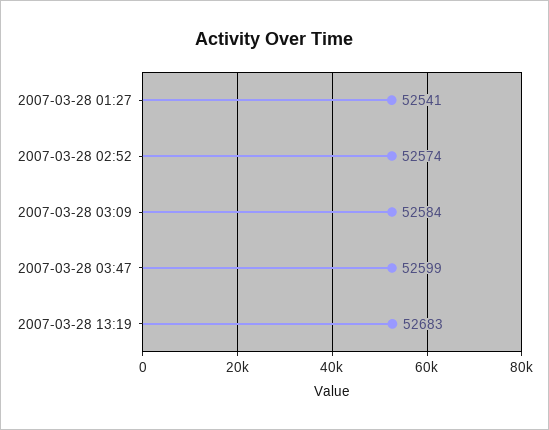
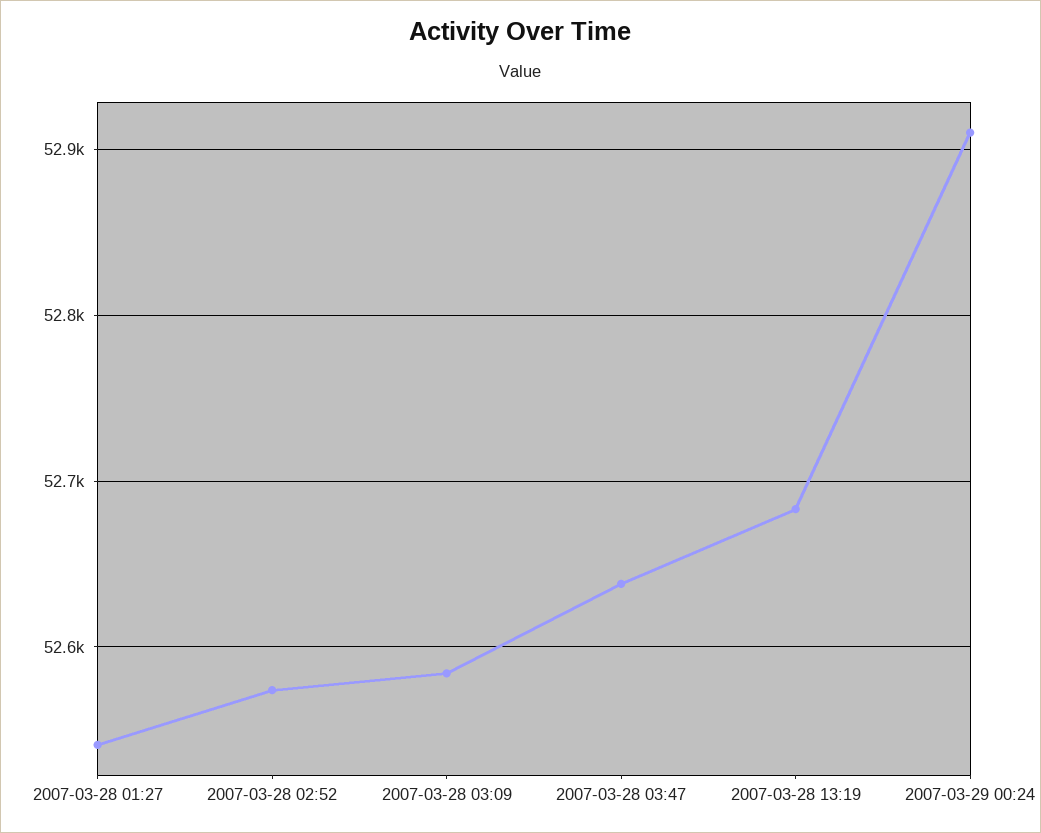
2007-03-28 03:47: 52599 -> 52640
2007-03-29 00:24: none -> 52910

